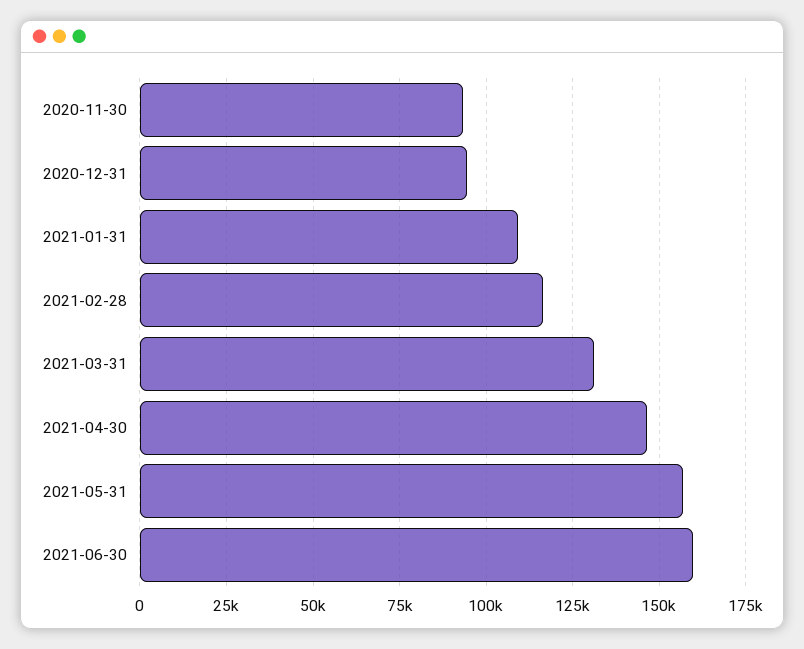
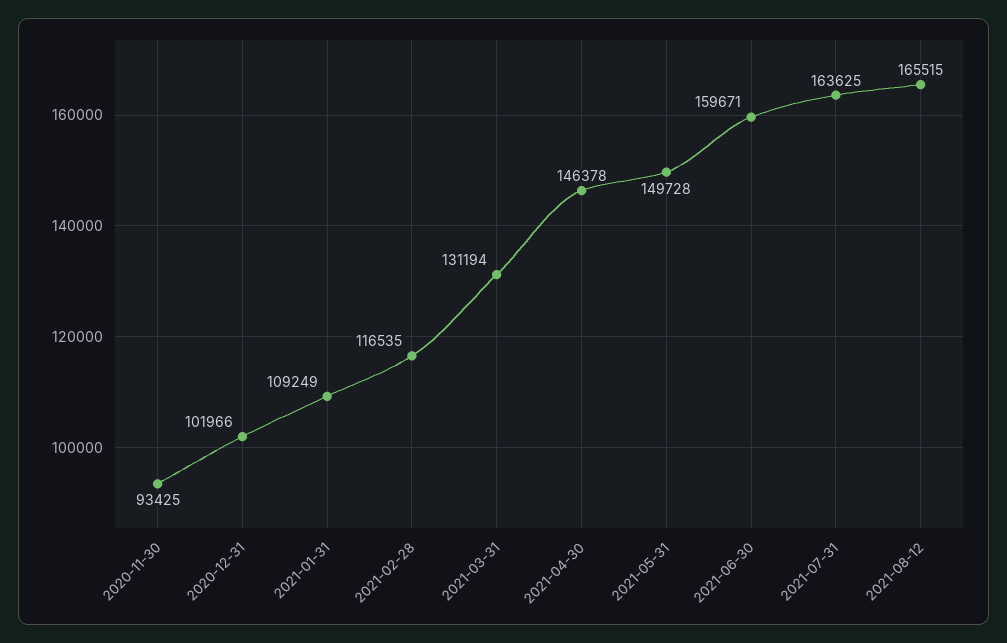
2020-12-31: 95000 -> 101966
2021-05-31: 157500 -> 149728
2021-07-31: none -> 163625
2021-08-12: none -> 165515

